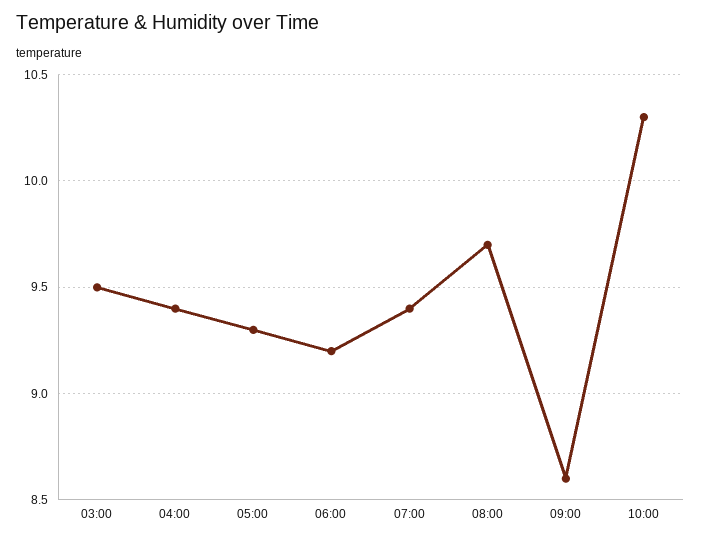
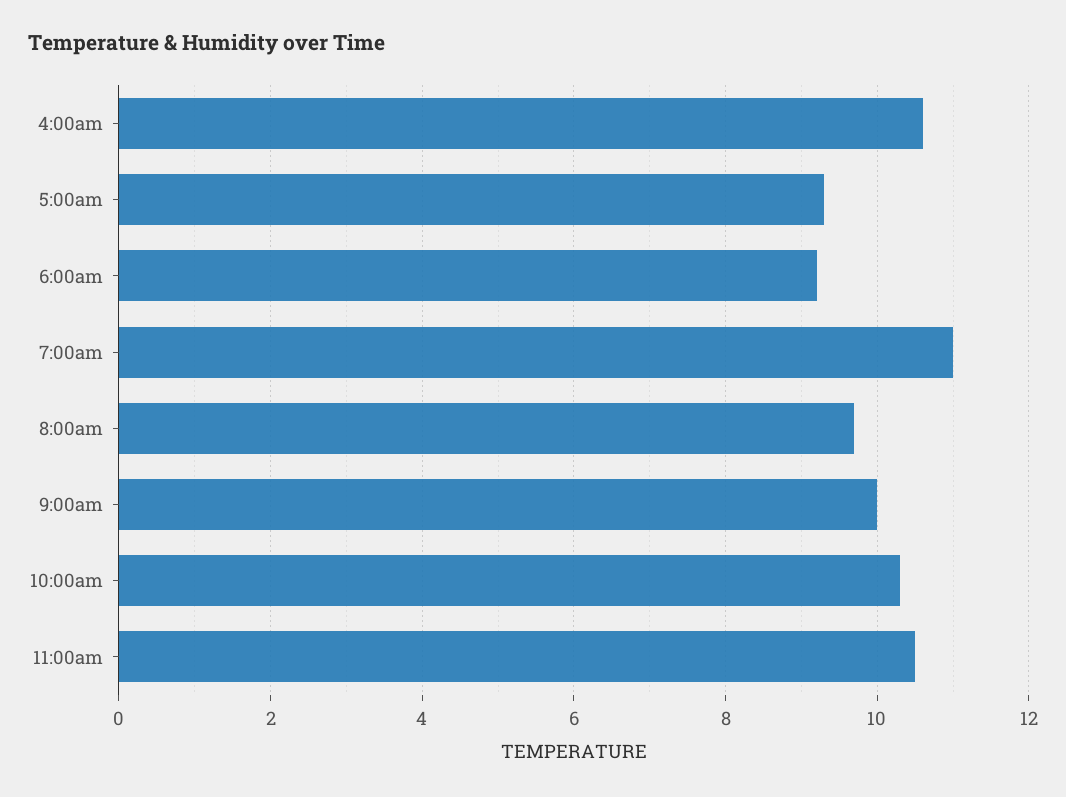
03:00: 9.5 -> none
04:00: 9.4 -> 10.5
07:00: 9.4 -> 11
09:00: 8.6 -> 10
11:00am: none -> 10.5

